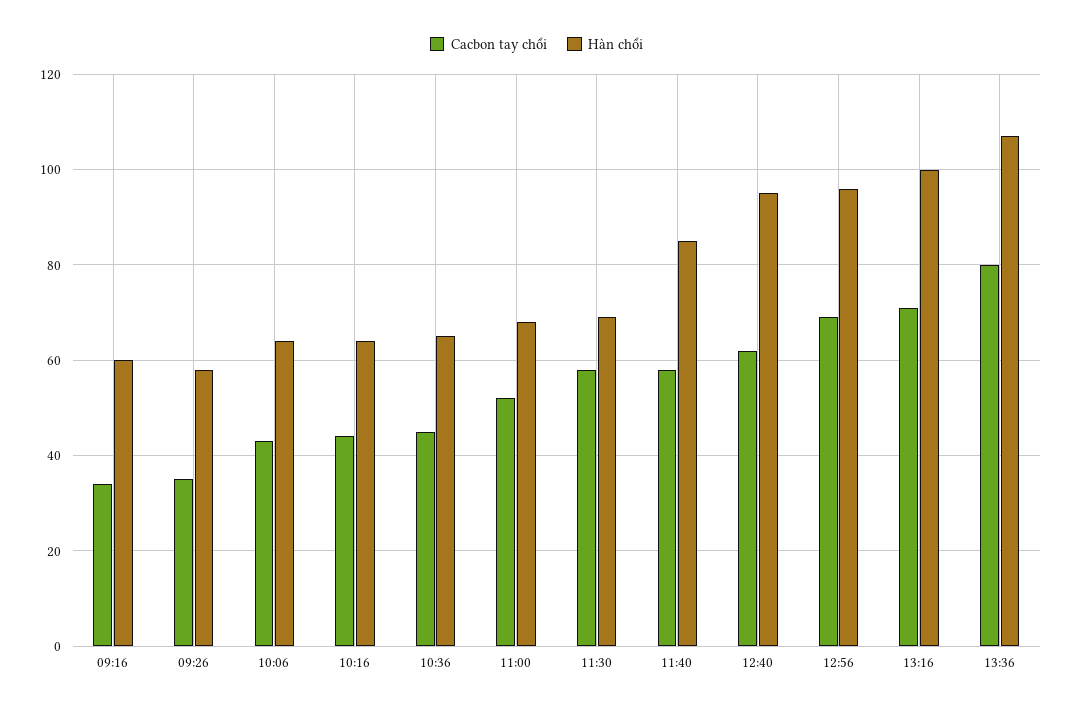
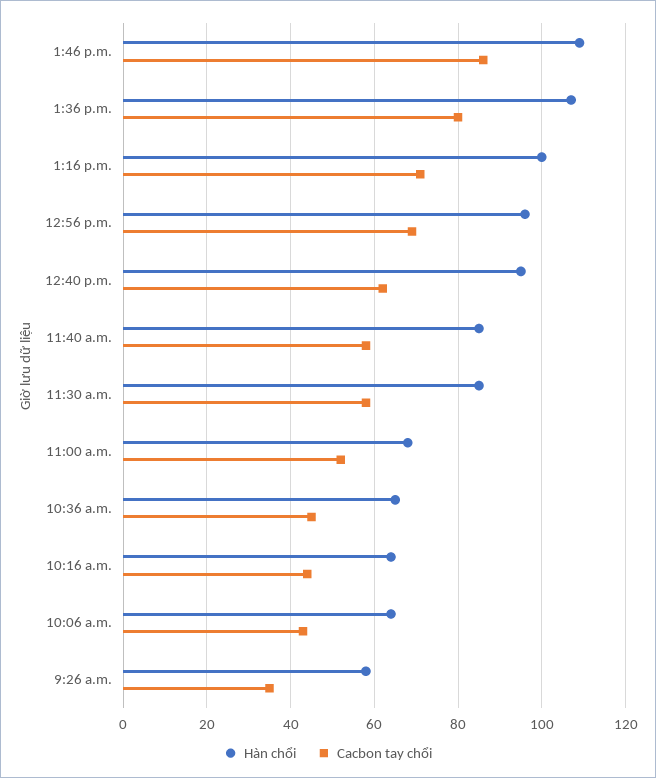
Cacbon tay chổi, 09:16: 35 -> none
Hàn chổi, 09:16: 60 -> none
Hàn chổi, 11:30: 70 -> 85
Hàn chổi, 1:46 p.m.: none -> 110
Cacbon tay chổi, 1:46 p.m.: none -> 85

